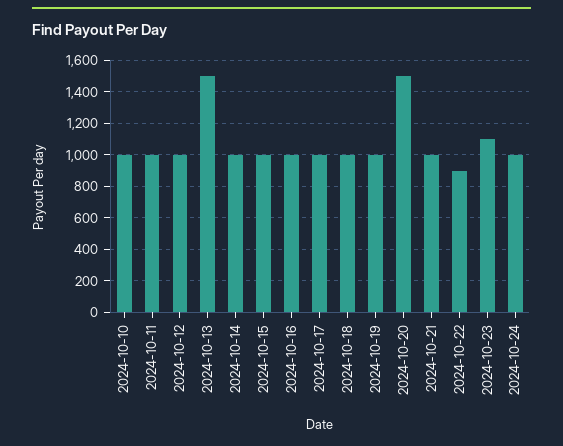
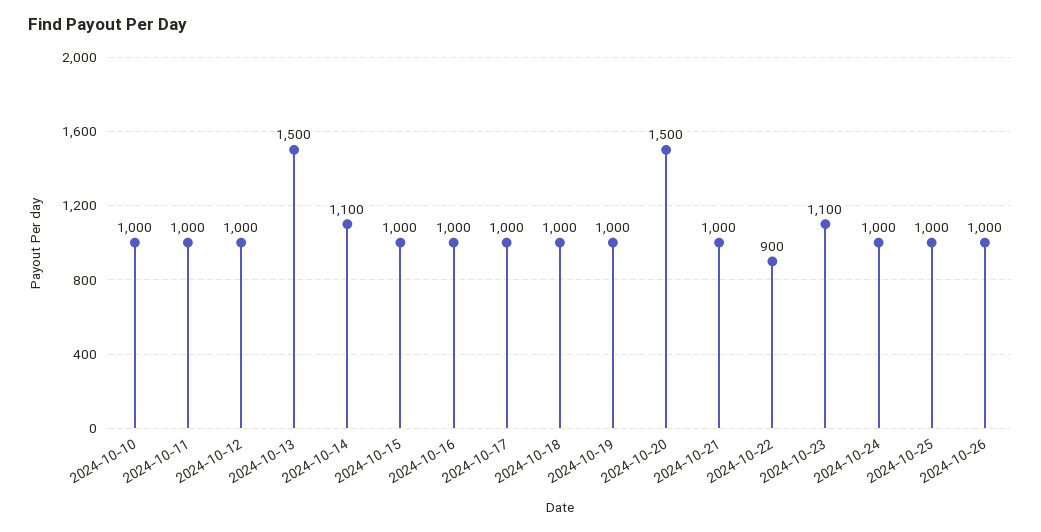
2024-10-14: 1000 -> 1100
2024-10-25: none -> 1000
2024-10-26: none -> 1000

